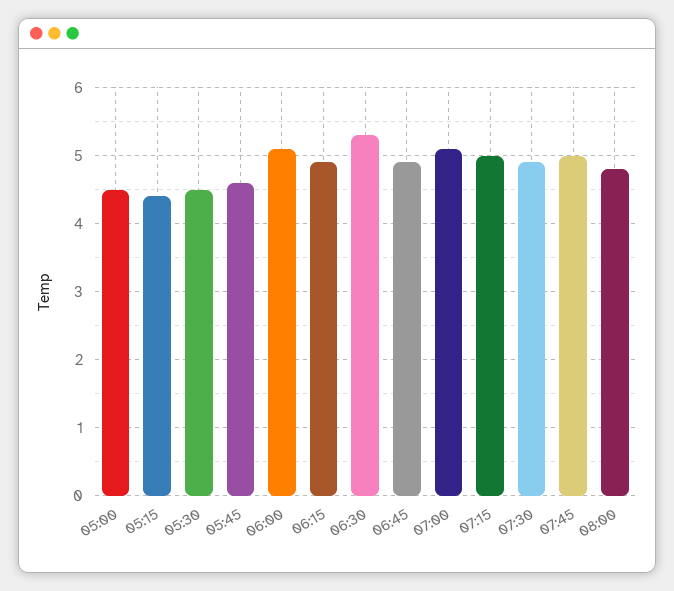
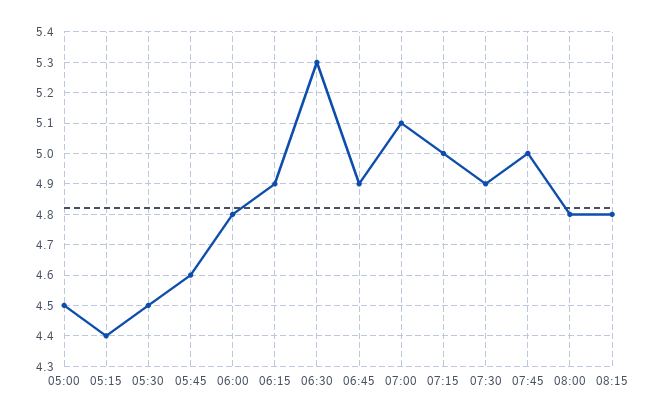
06:00: 5.1 -> 4.8
08:15: none -> 4.8

